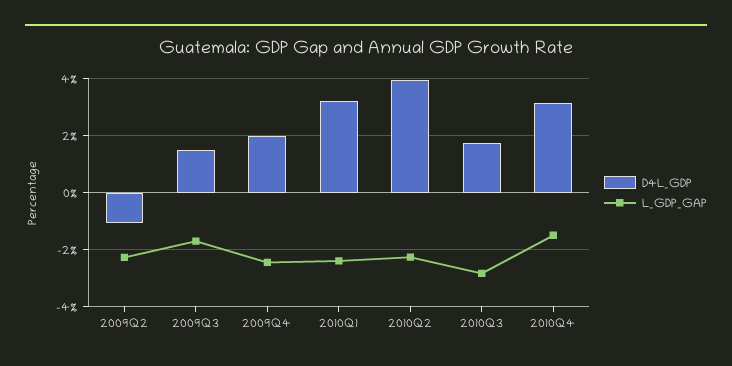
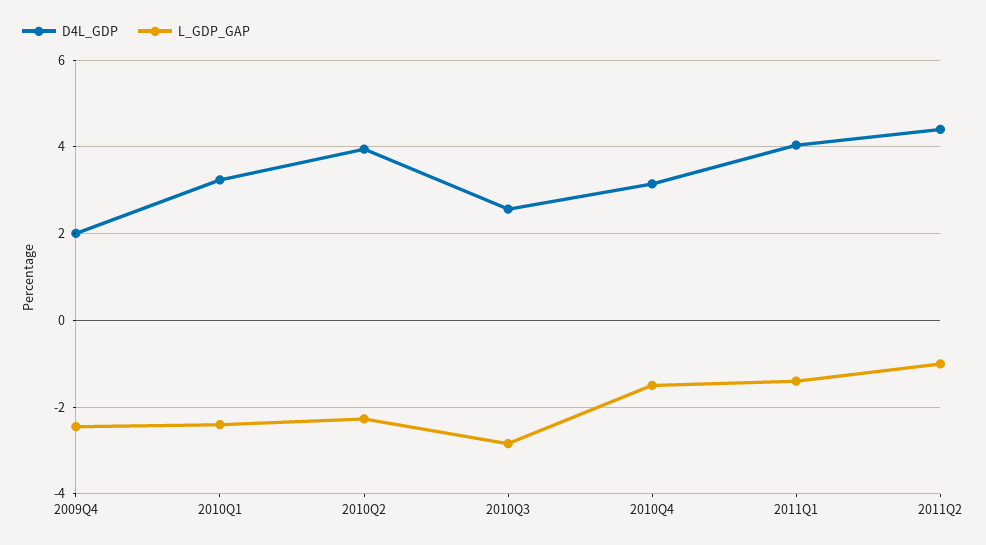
D4L_GDP, 2009Q2: -1 -> none
L_GDP_GAP, 2009Q2: -2.25 -> none
D4L_GDP, 2009Q3: 1.5 -> none
L_GDP_GAP, 2009Q3: -1.75 -> none
D4L_GDP, 2010Q3: 1.75 -> 2.6
D4L_GDP, 2011Q1: none -> 4
L_GDP_GAP, 2011Q1: none -> -1.4
D4L_GDP, 2011Q2: none -> 4.4
L_GDP_GAP, 2011Q2: none -> -1

